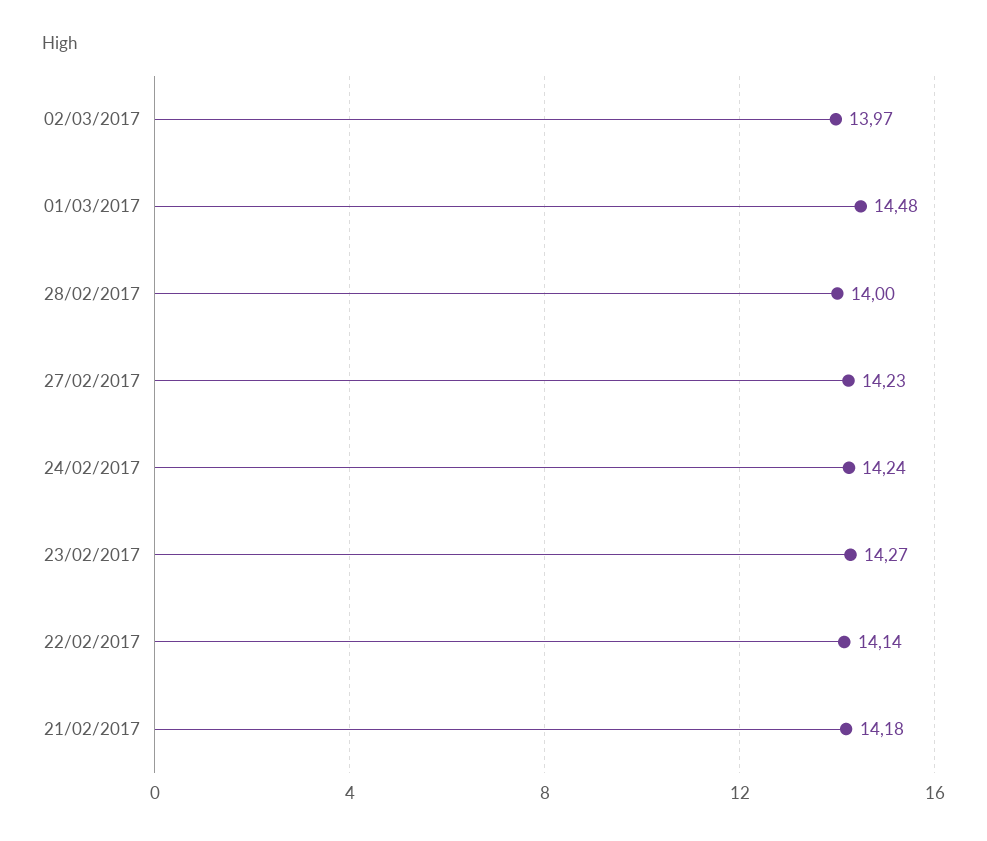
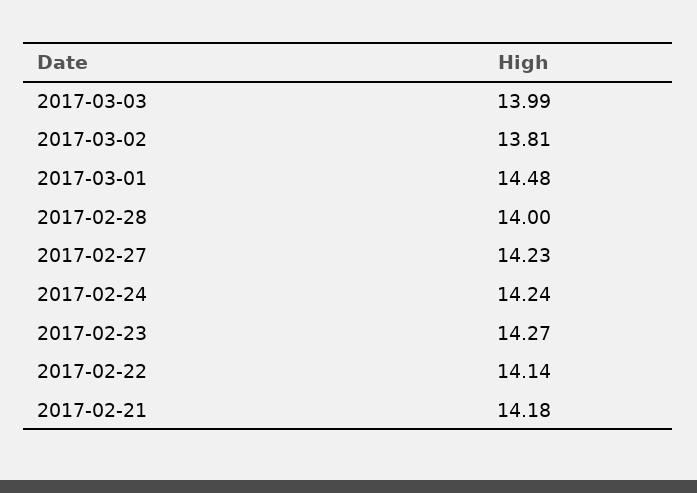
02/03/2017: 13.97 -> 13.81
2017-03-03: none -> 13.99

